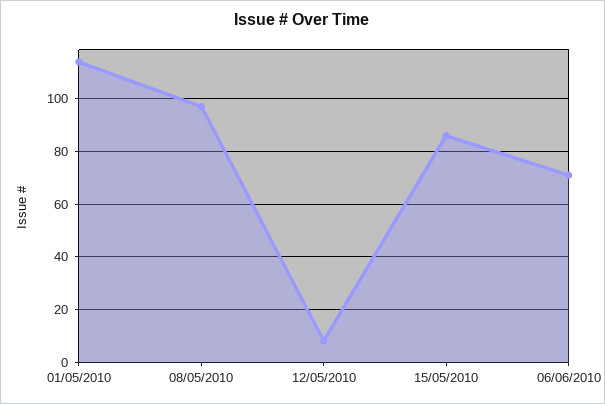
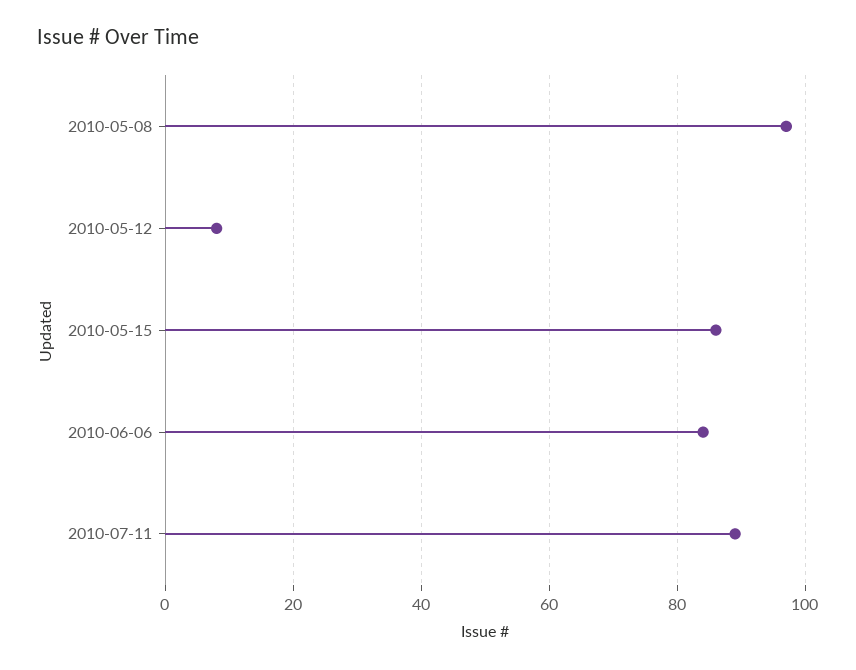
01/05/2010: 115 -> none
06/06/2010: 70 -> 85
2010-07-11: none -> 90

